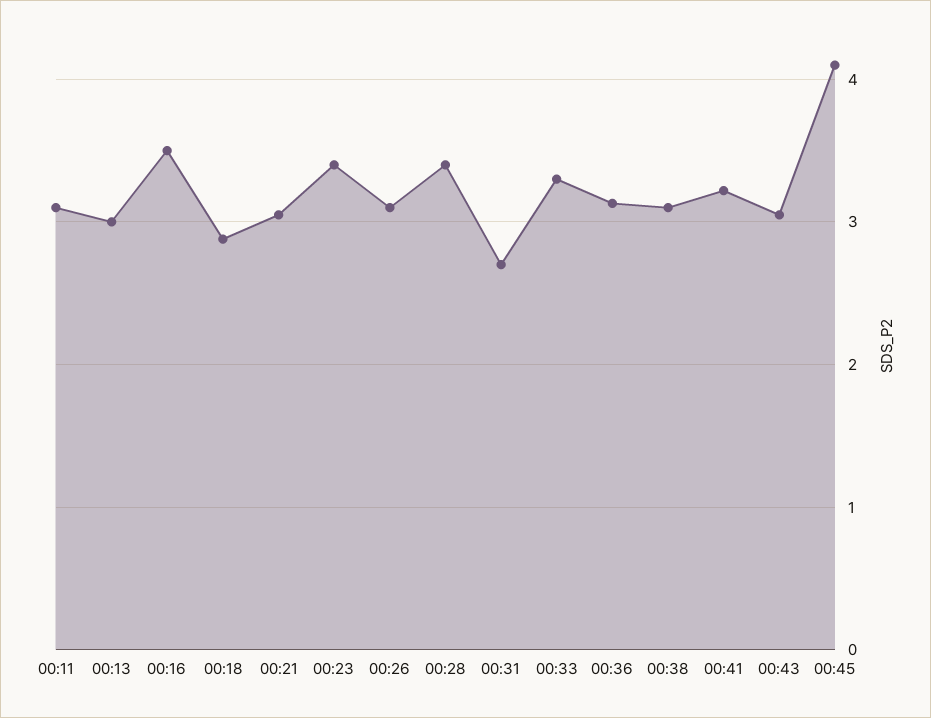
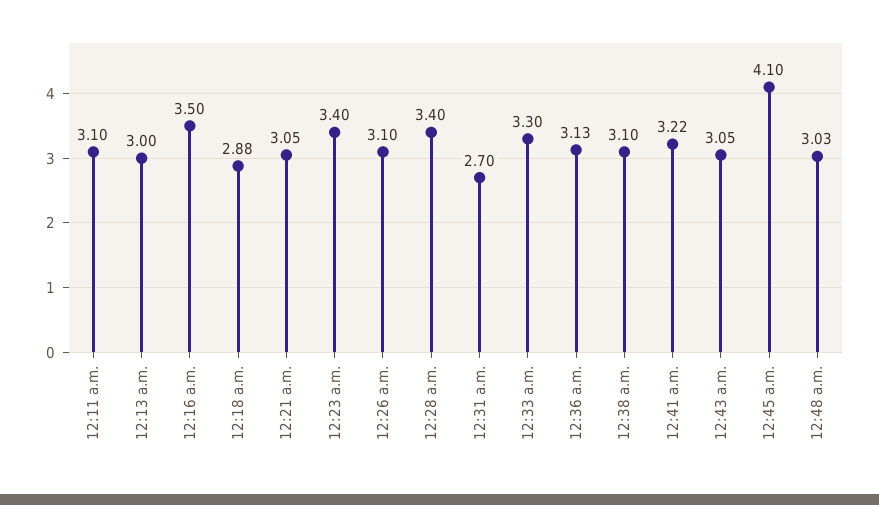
12:48 a.m.: none -> 3.03

